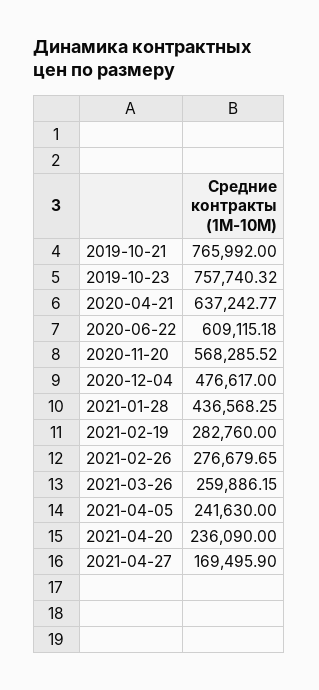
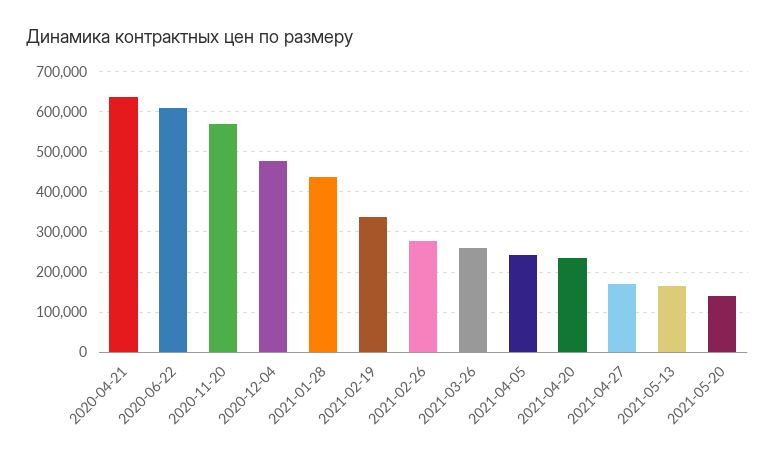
2019-10-21: 765992 -> none
2019-10-23: 757740.32 -> none
2021-02-19: 282760 -> 340000
2021-05-13: none -> 160000
2021-05-20: none -> 140000

